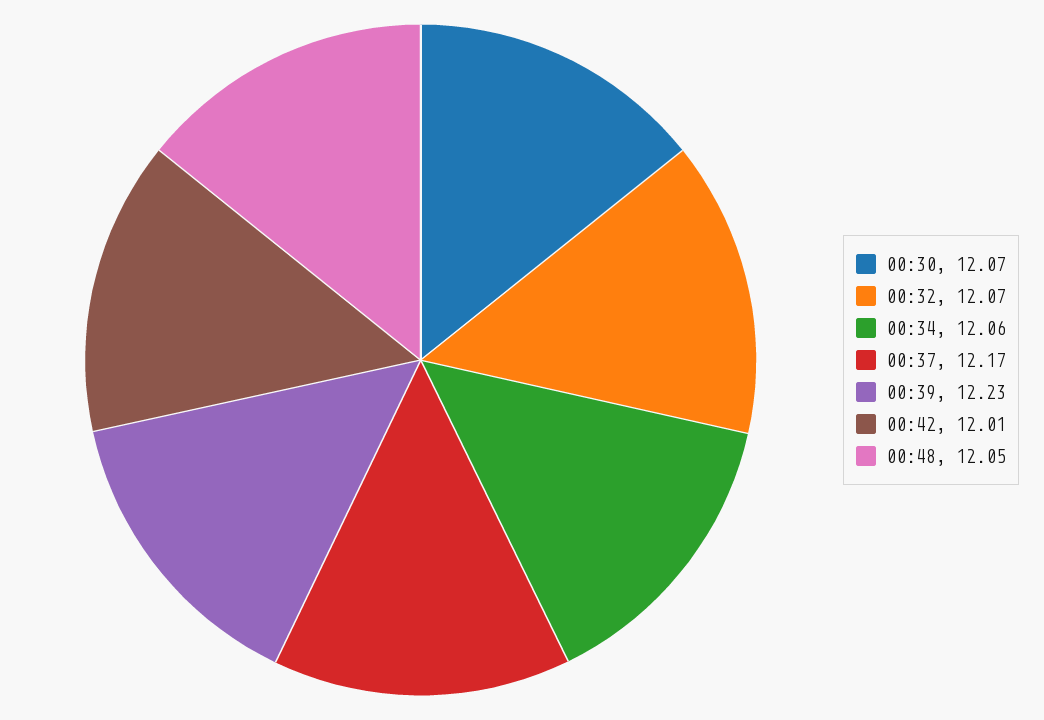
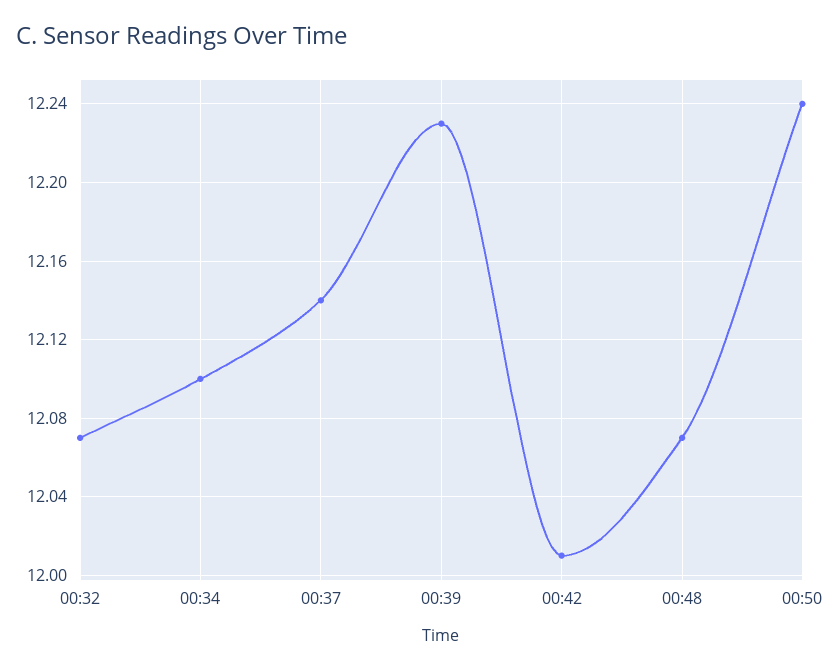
00:30: 12.07 -> none
00:34: 12.06 -> 12.1
00:37: 12.17 -> 12.14
00:48: 12.05 -> 12.07
00:50: none -> 12.24

